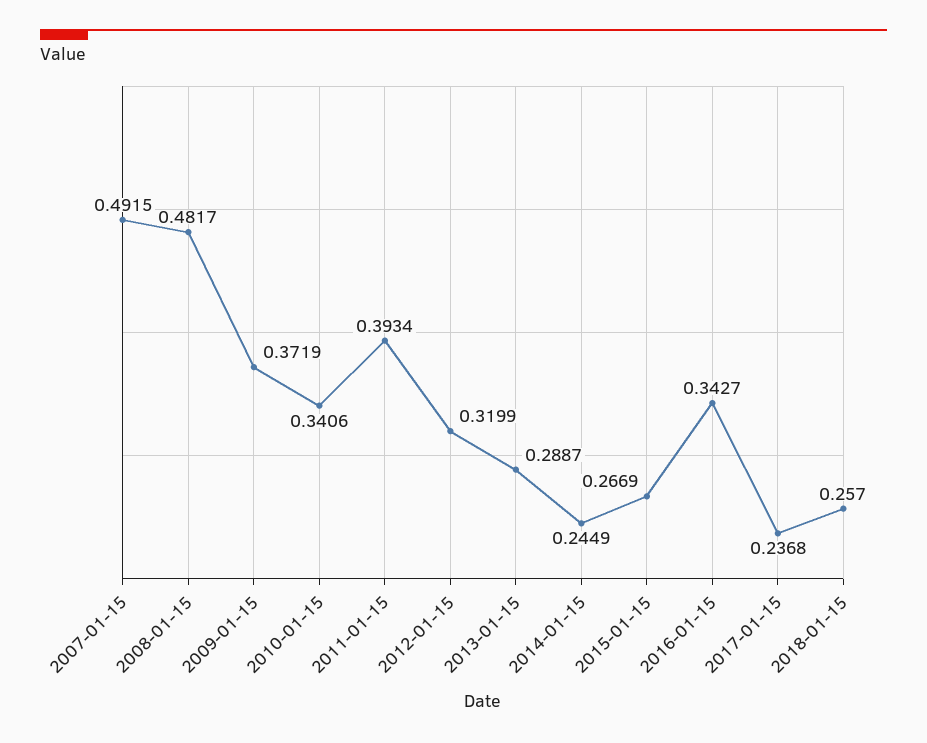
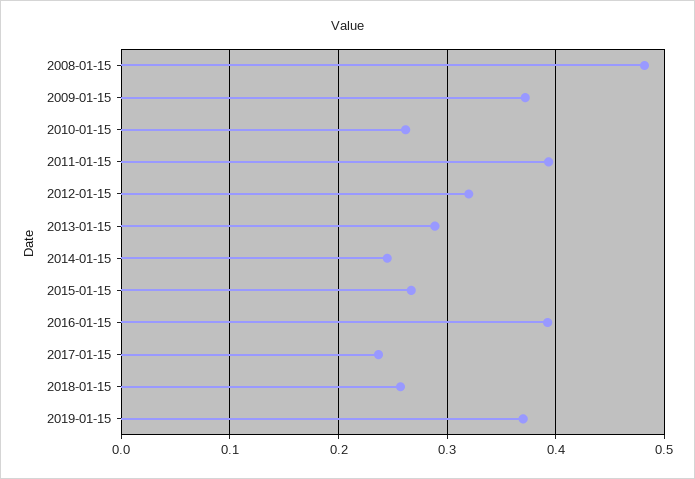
2007-01-15: 0.4915 -> none
2010-01-15: 0.3406 -> 0.26
2016-01-15: 0.3427 -> 0.39
2019-01-15: none -> 0.37

